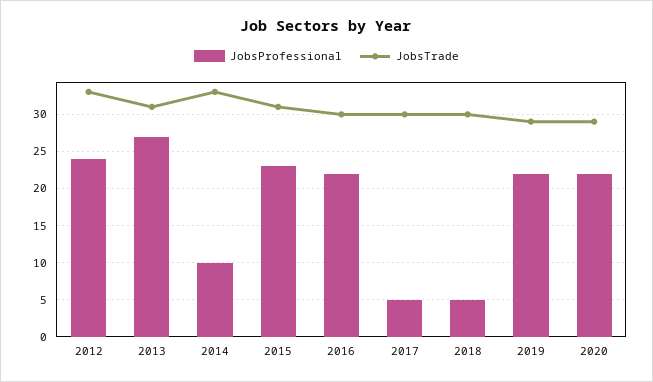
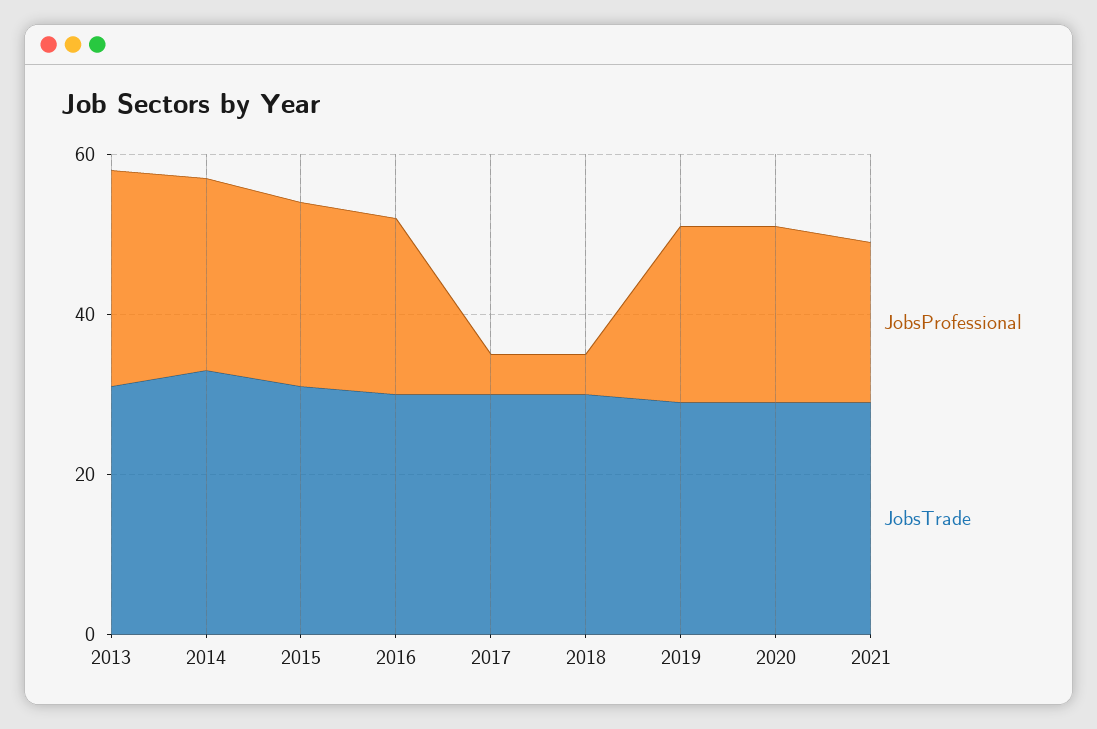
JobsProfessional, 2012: 24 -> none
JobsTrade, 2012: 33 -> none
JobsProfessional, 2014: 10 -> 25
JobsProfessional, 2021: none -> 20
JobsTrade, 2021: none -> 30

